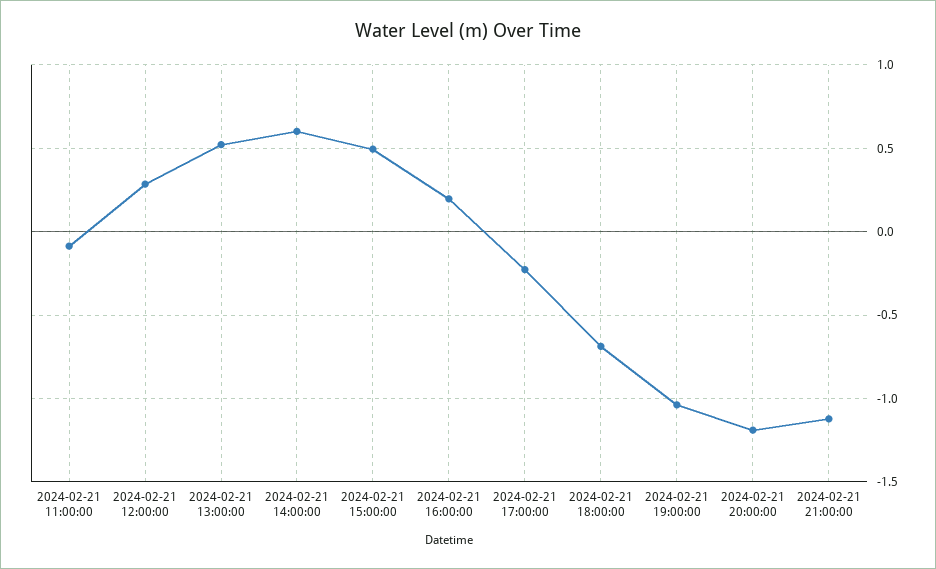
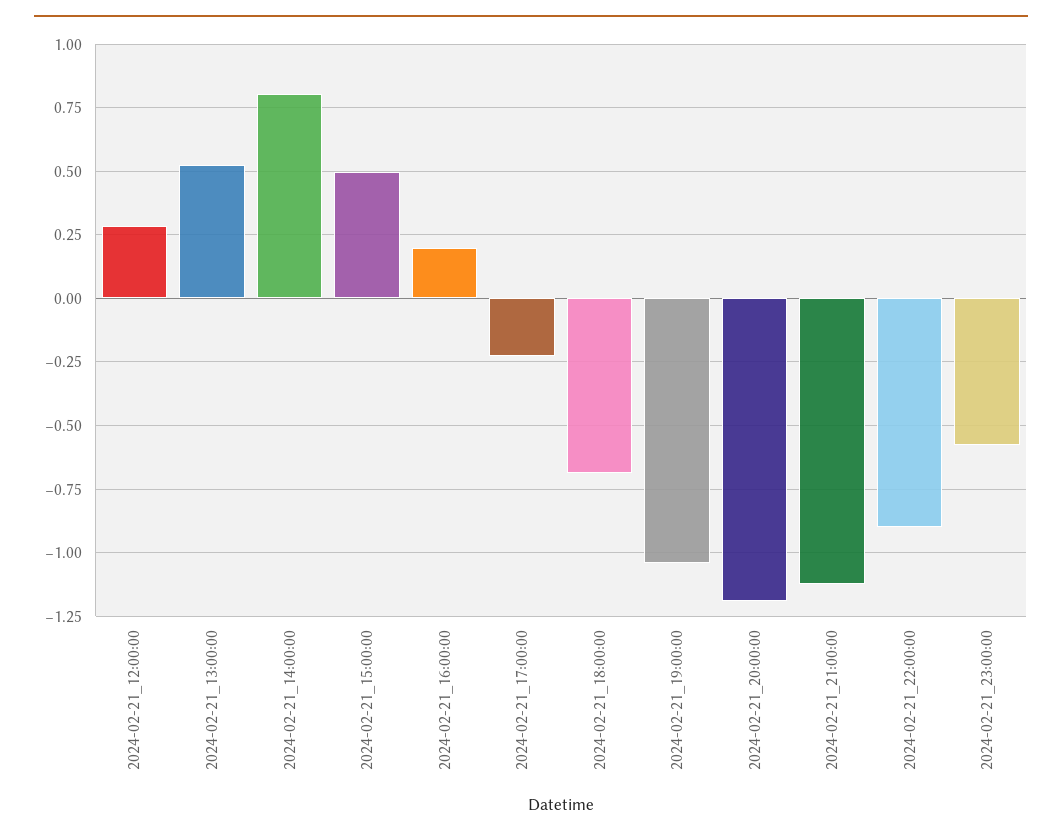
2024-02-21 11:00:00: -0.1 -> none
2024-02-21 14:00:00: 0.6 -> 0.8
2024-02-21_22:00:00: none -> -0.9
2024-02-21_23:00:00: none -> -0.575

